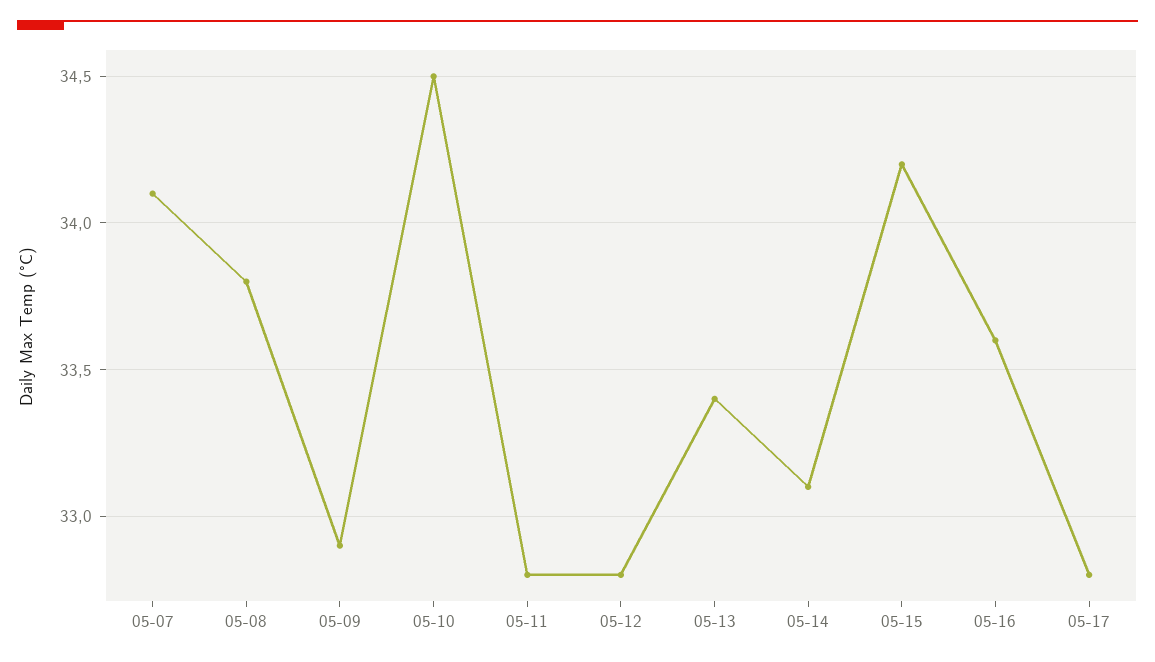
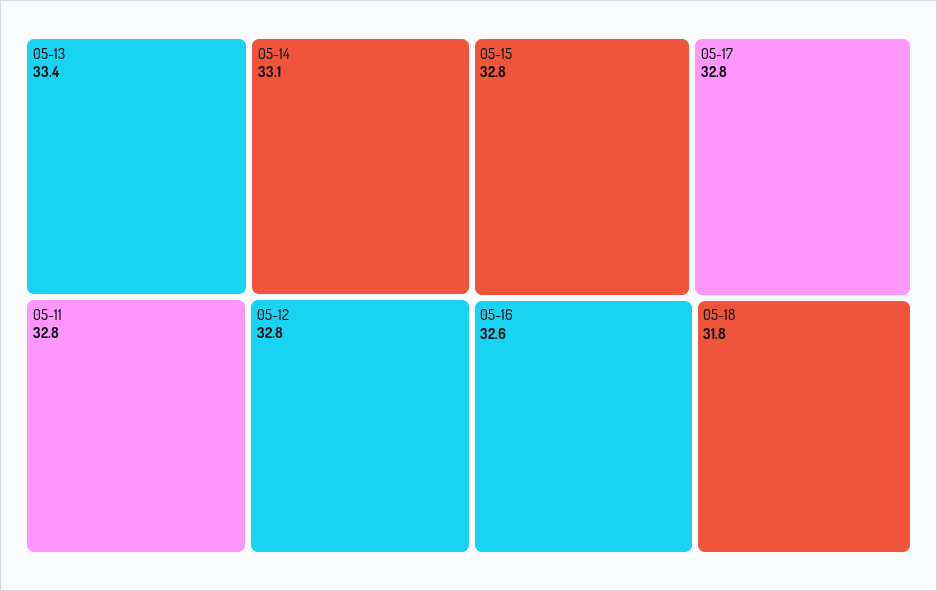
05-07: 34.1 -> none
05-08: 33.8 -> none
05-09: 32.9 -> none
05-10: 34.5 -> none
05-15: 34.2 -> 32.8
05-16: 33.6 -> 32.6
05-18: none -> 31.8

